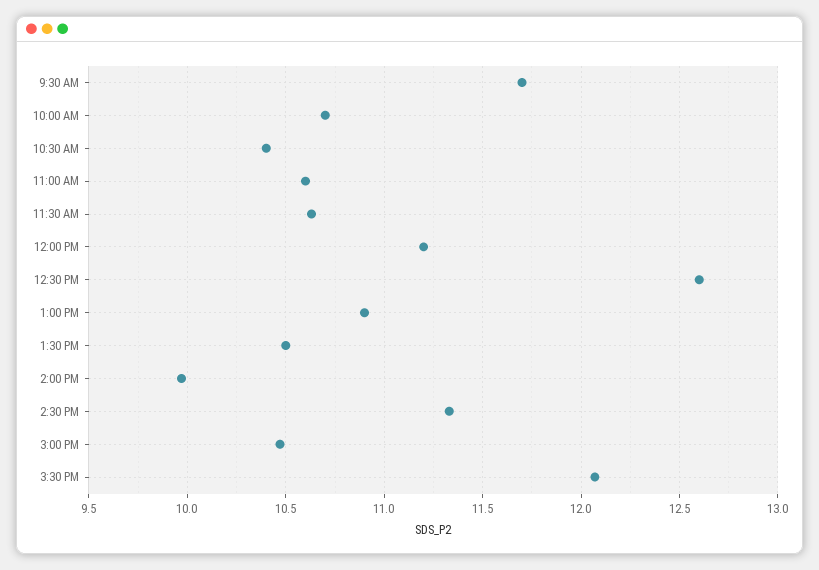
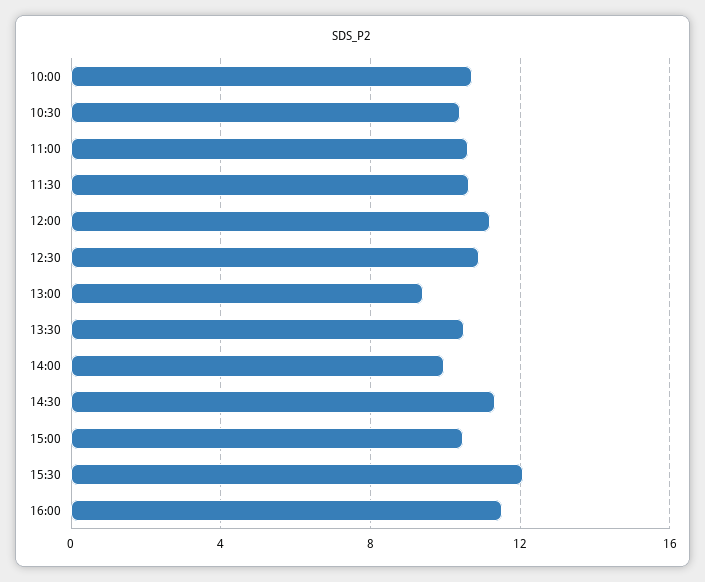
9:30 AM: 11.7 -> none
12:30 PM: 12.6 -> 11
1:00 PM: 10.9 -> 9.5
16:00: none -> 11.5

